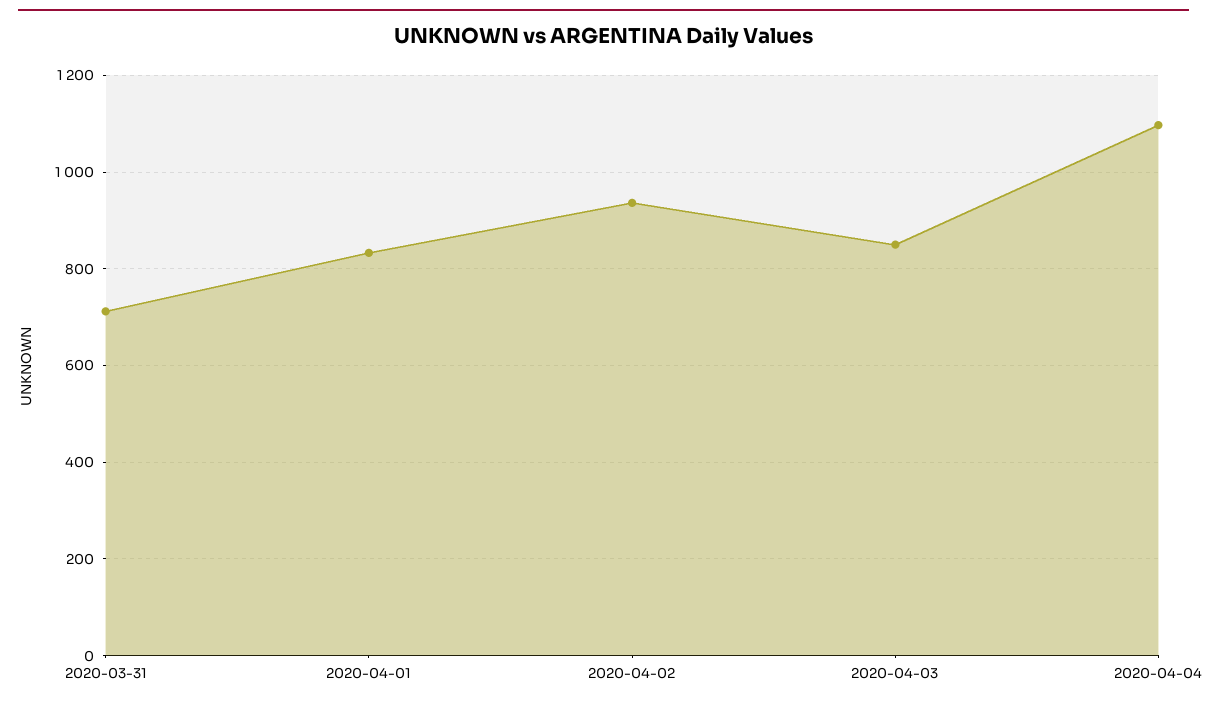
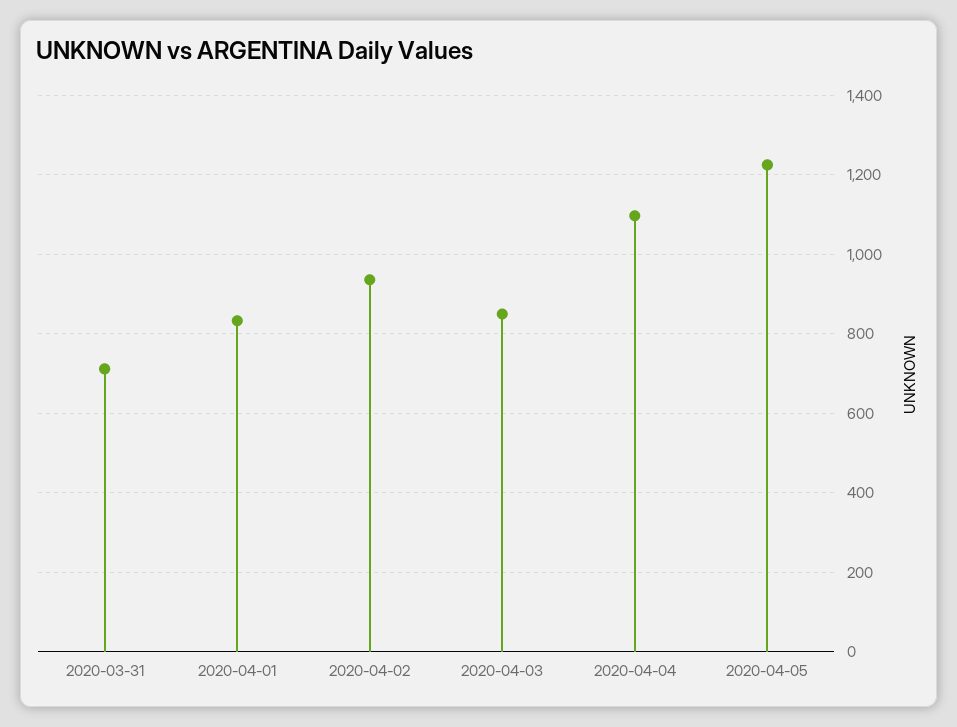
2020-04-05: none -> 1220

